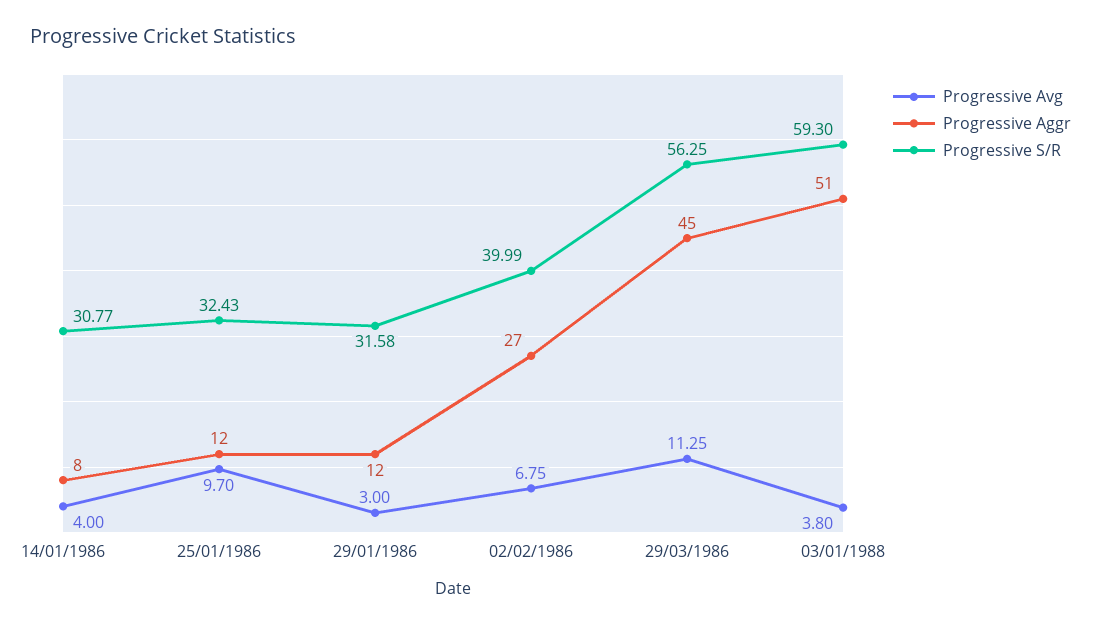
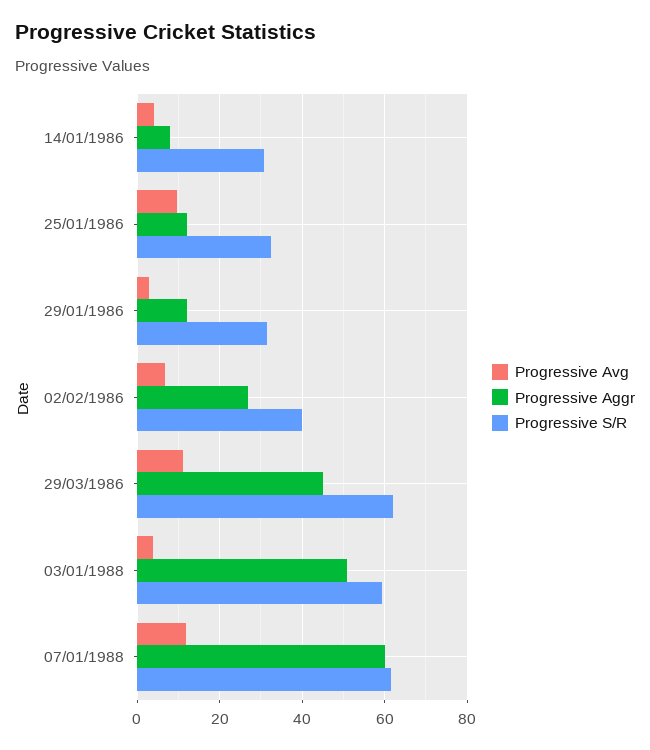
Progressive S/R, 29/03/1986: 56.25 -> 62
Progressive Avg, 07/01/1988: none -> 12
Progressive Aggr, 07/01/1988: none -> 60
Progressive S/R, 07/01/1988: none -> 62

